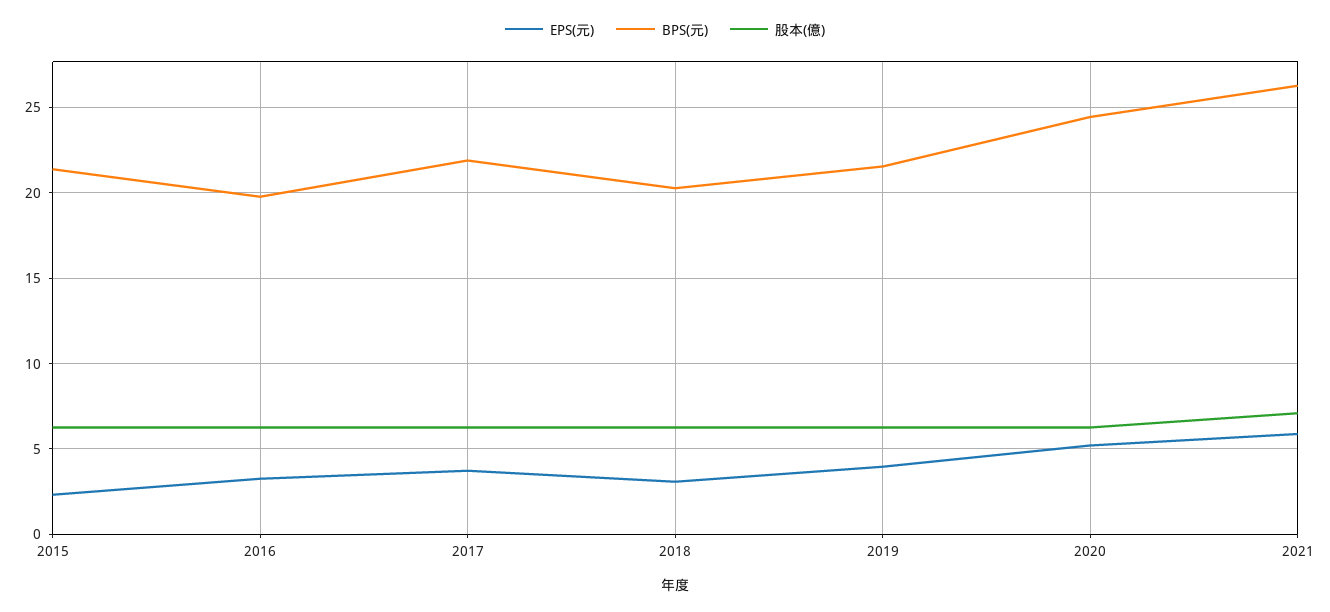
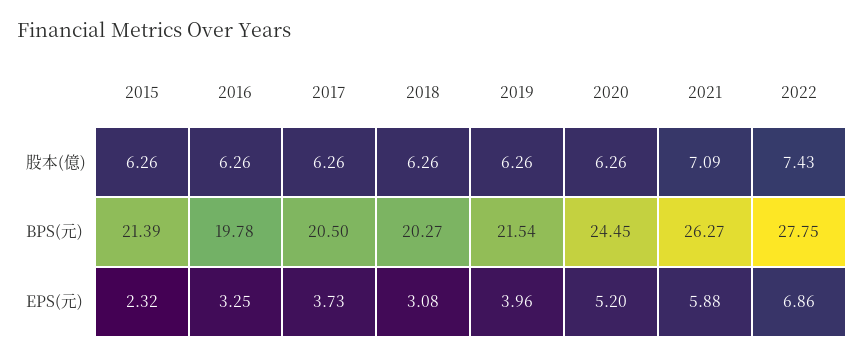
BPS(元), 2017: 22 -> 20.5
股本(億), 2022: none -> 7.43
BPS(元), 2022: none -> 27.75
EPS(元), 2022: none -> 6.86

